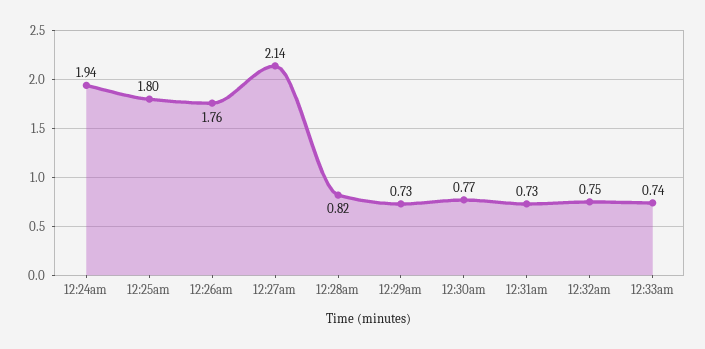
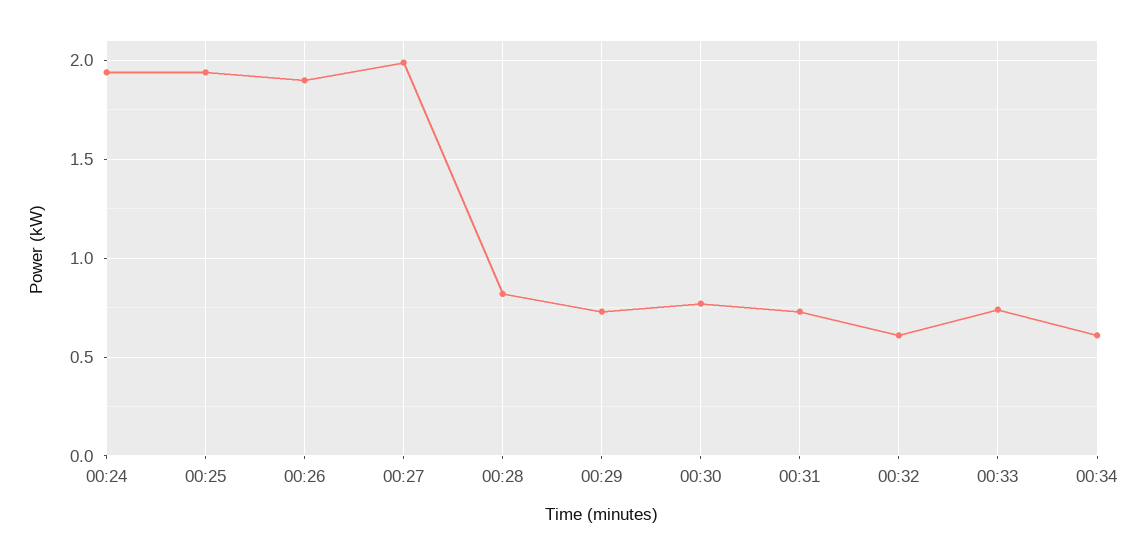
12:25am: 1.8 -> 1.95
12:26am: 1.76 -> 1.9
12:27am: 2.14 -> 2
12:32am: 0.75 -> 0.6
00:34: none -> 0.6

